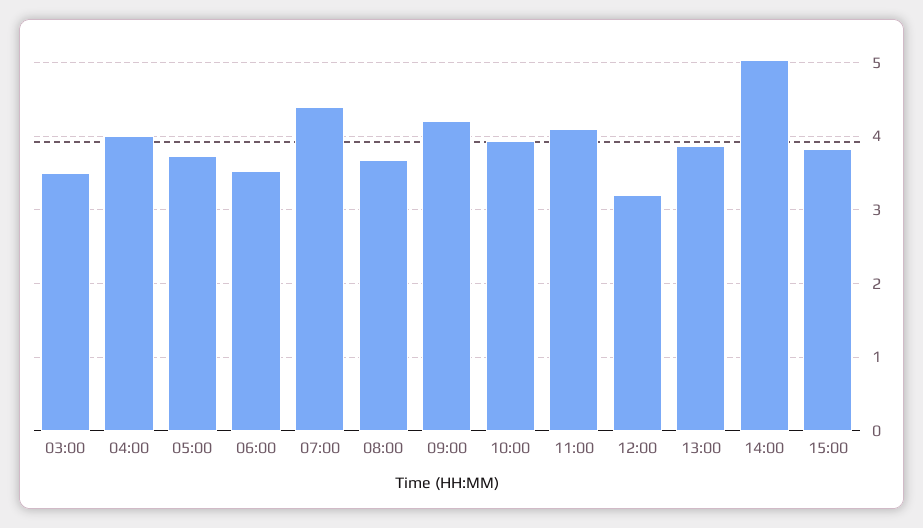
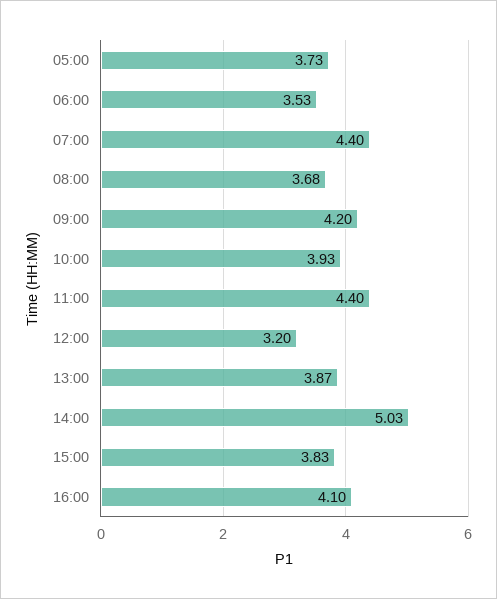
03:00: 3.5 -> none
04:00: 4 -> none
11:00: 4.1 -> 4.4
16:00: none -> 4.1

